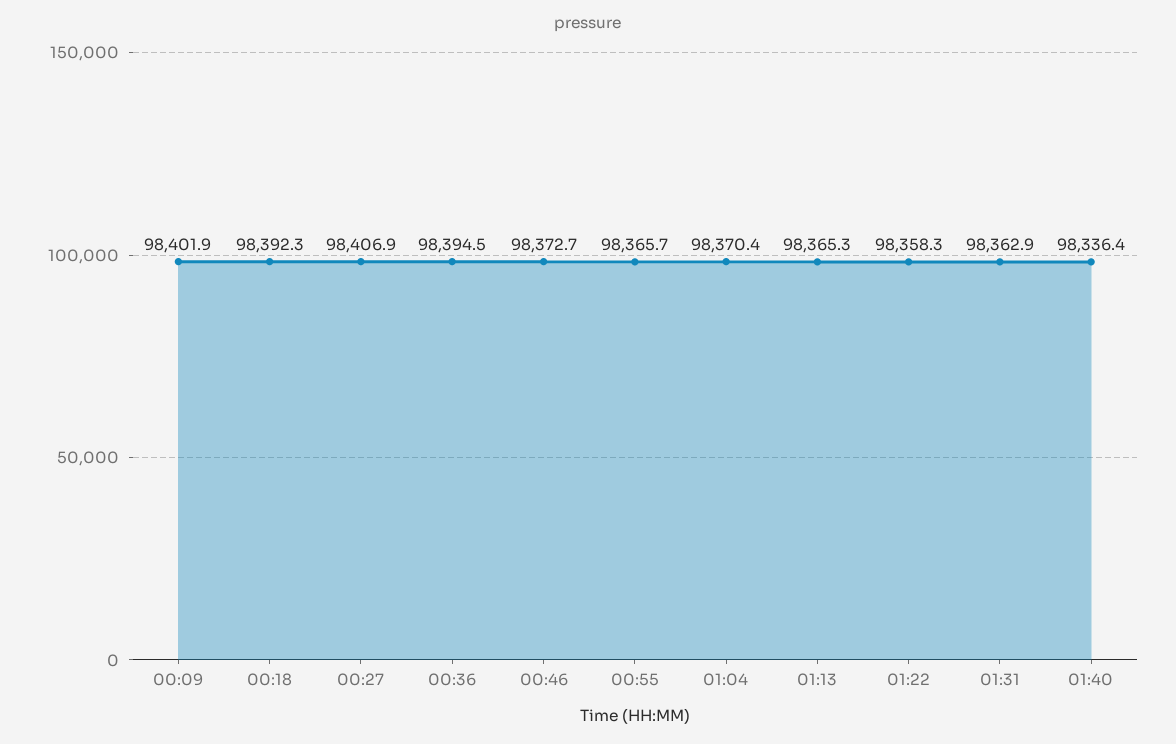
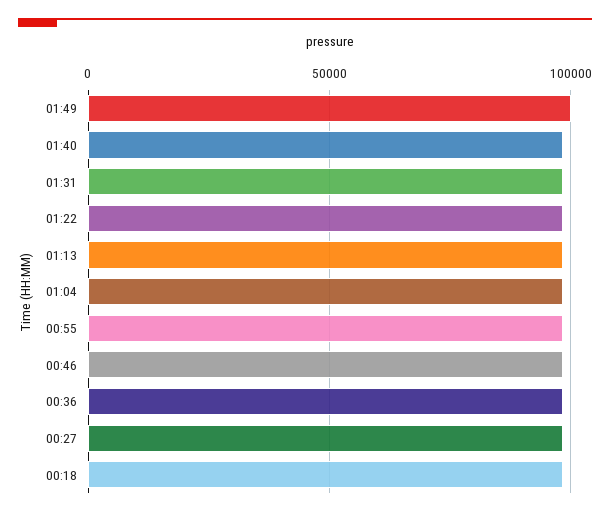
00:09: 98401.9 -> none
01:49: none -> 100000

